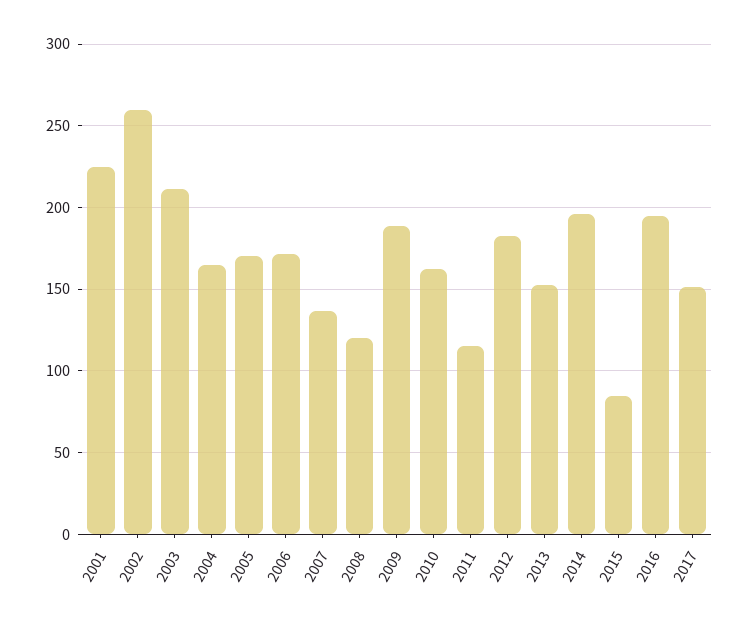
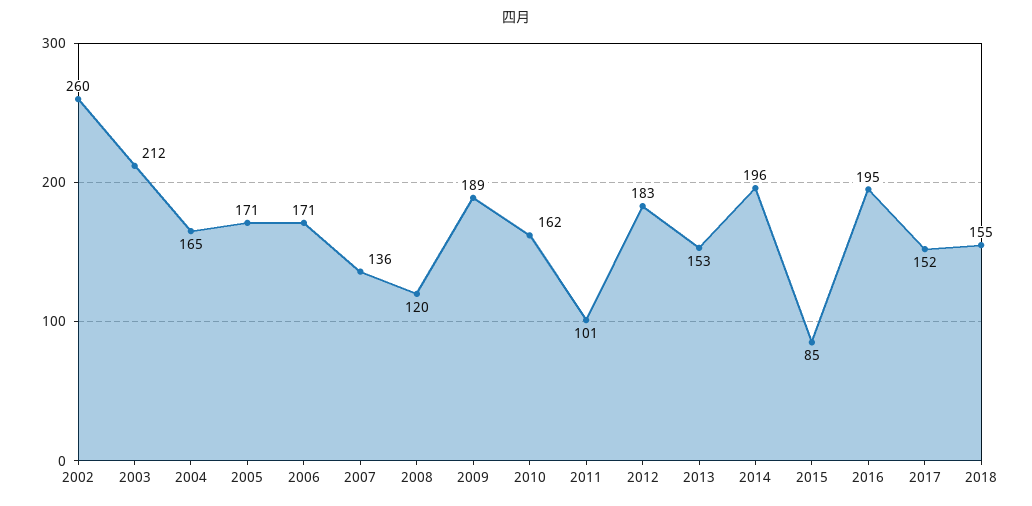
2001: 225 -> none
2011: 115 -> 101
2018: none -> 155

